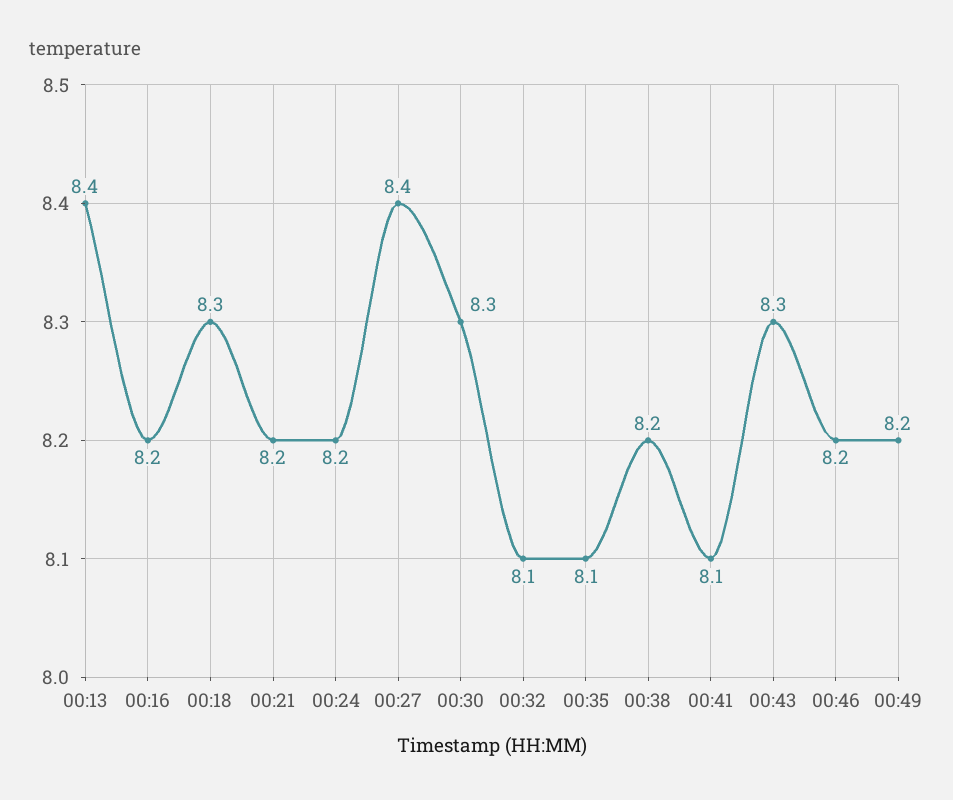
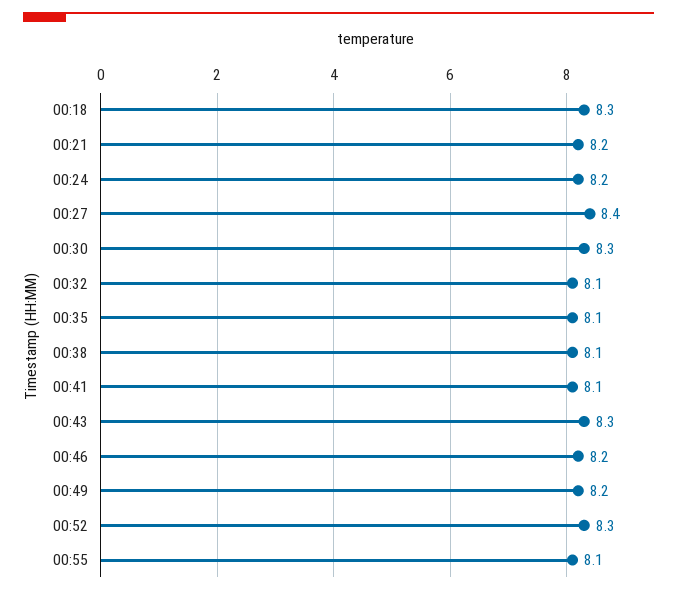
00:13: 8.4 -> none
00:16: 8.2 -> none
00:38: 8.2 -> 8.1
00:52: none -> 8.3
00:55: none -> 8.1

